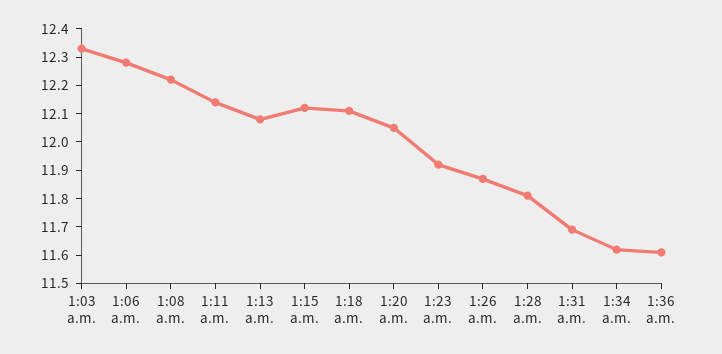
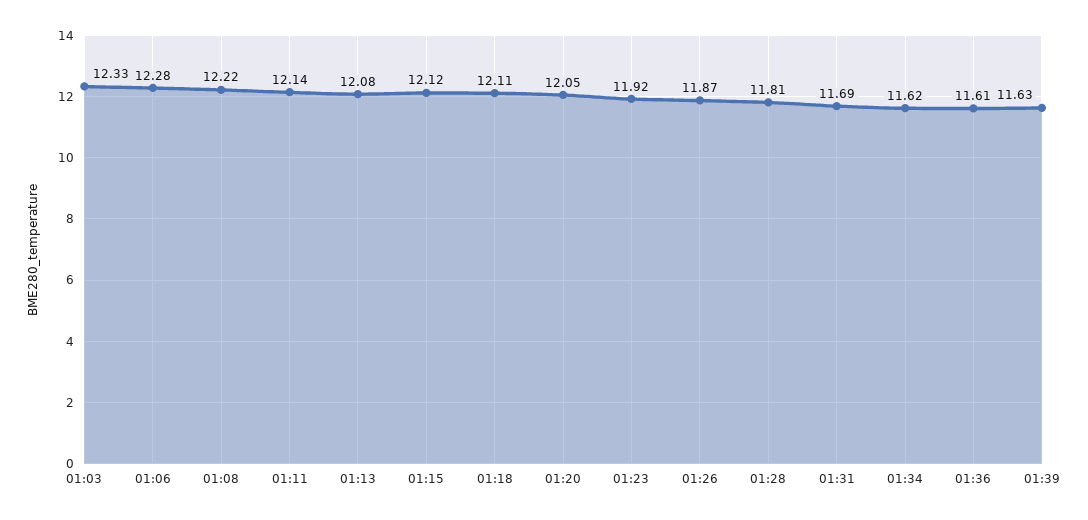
01:39: none -> 11.63

